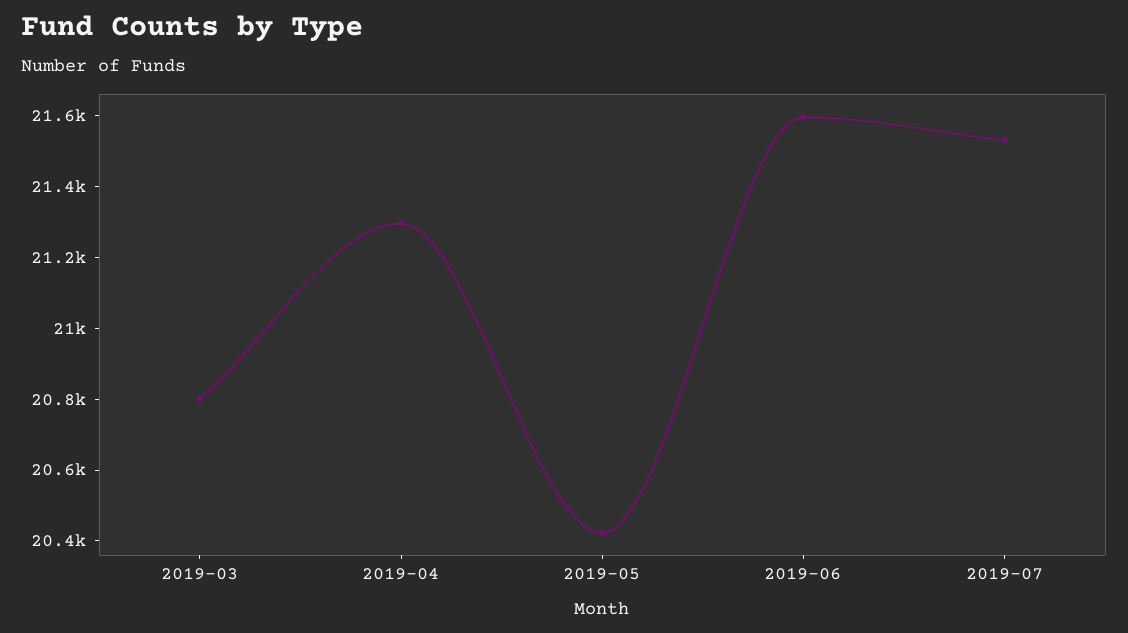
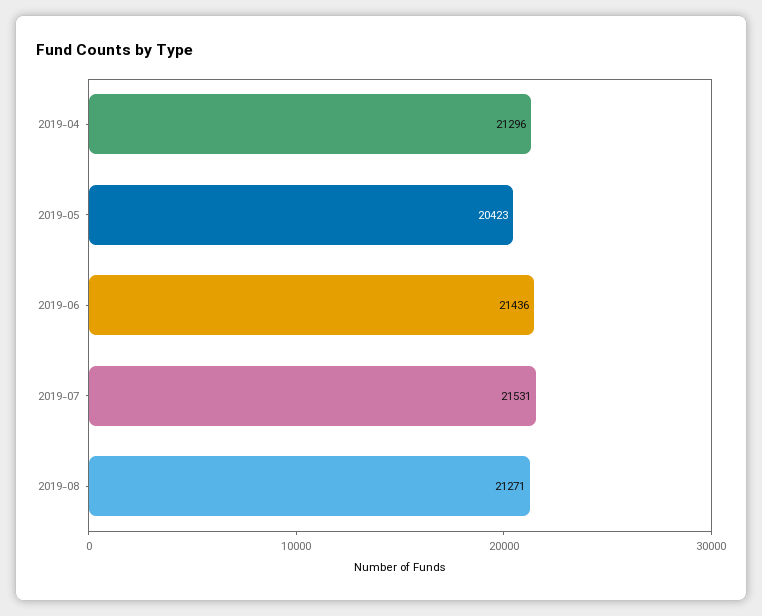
2019-03: 20800 -> none
2019-06: 21600 -> 21436
2019-08: none -> 21271

